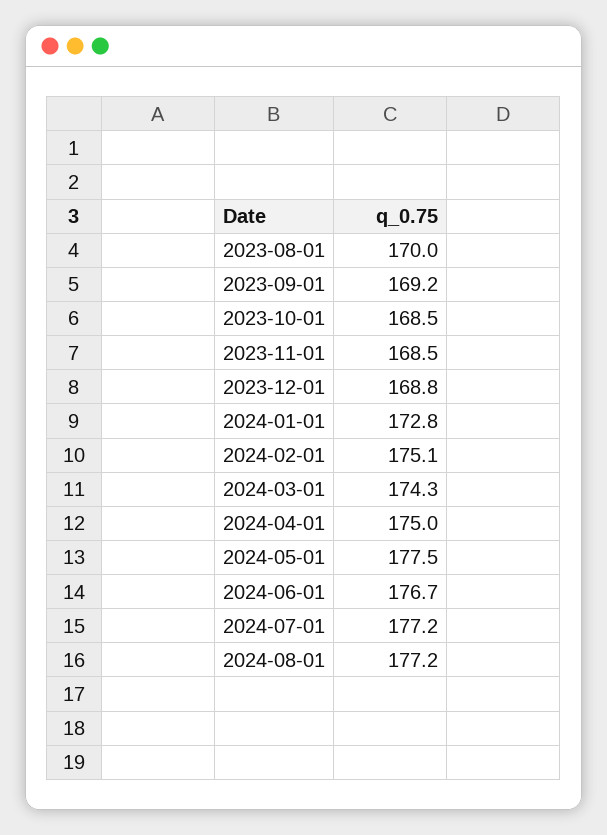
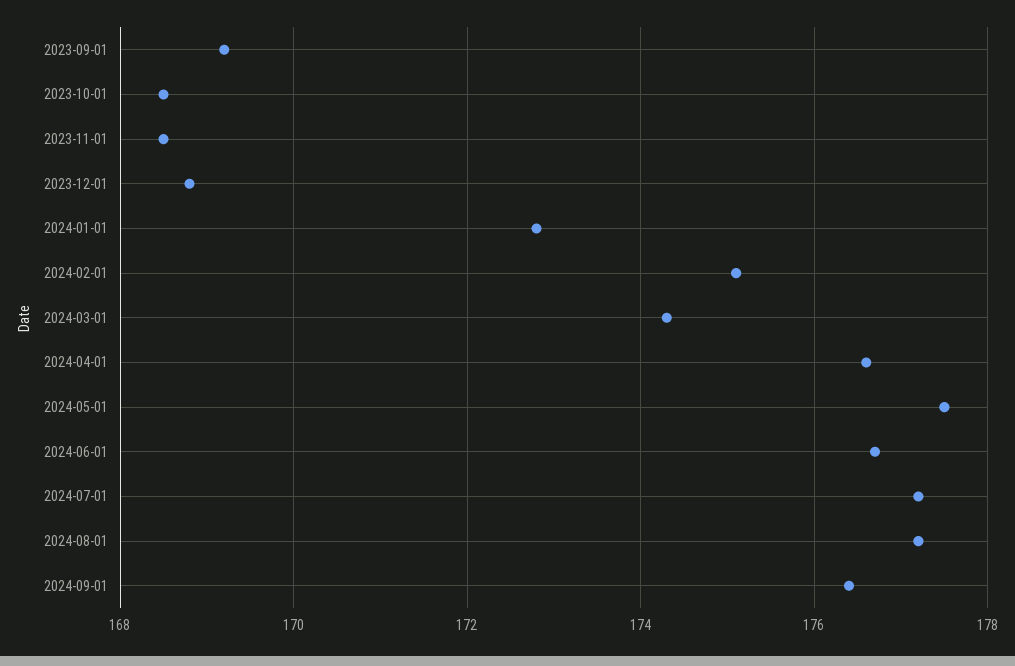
2023-08-01: 170 -> none
2024-04-01: 175 -> 176.5
2024-09-01: none -> 176.5

